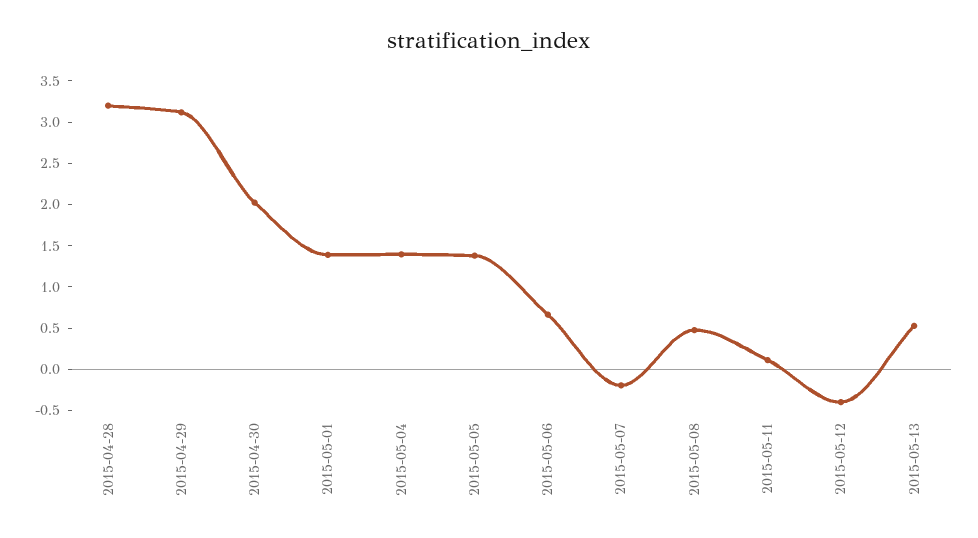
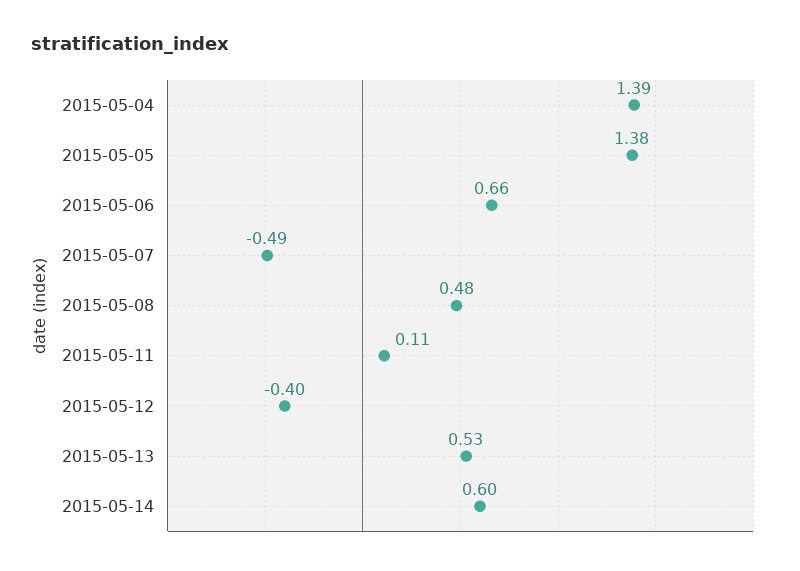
2015-04-28: 3.2 -> none
2015-04-29: 3.1 -> none
2015-04-30: 2 -> none
2015-05-01: 1.4 -> none
2015-05-07: -0.2 -> -0.49
2015-05-14: none -> 0.6

